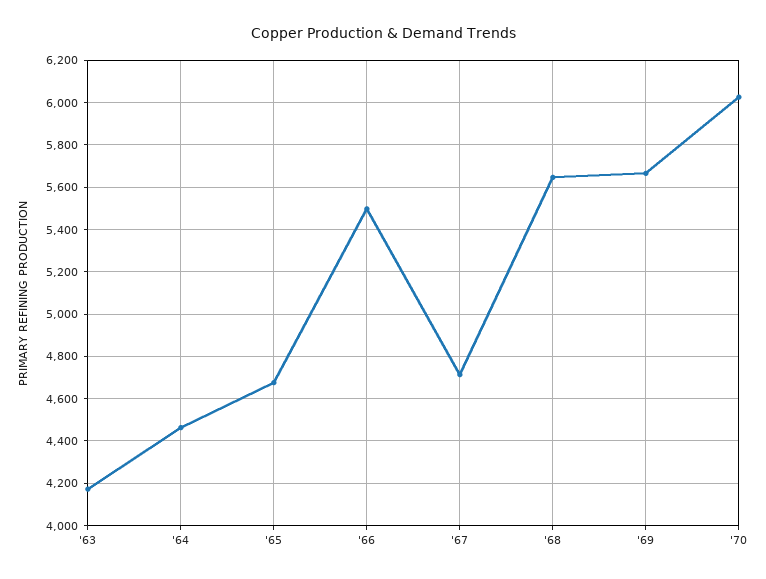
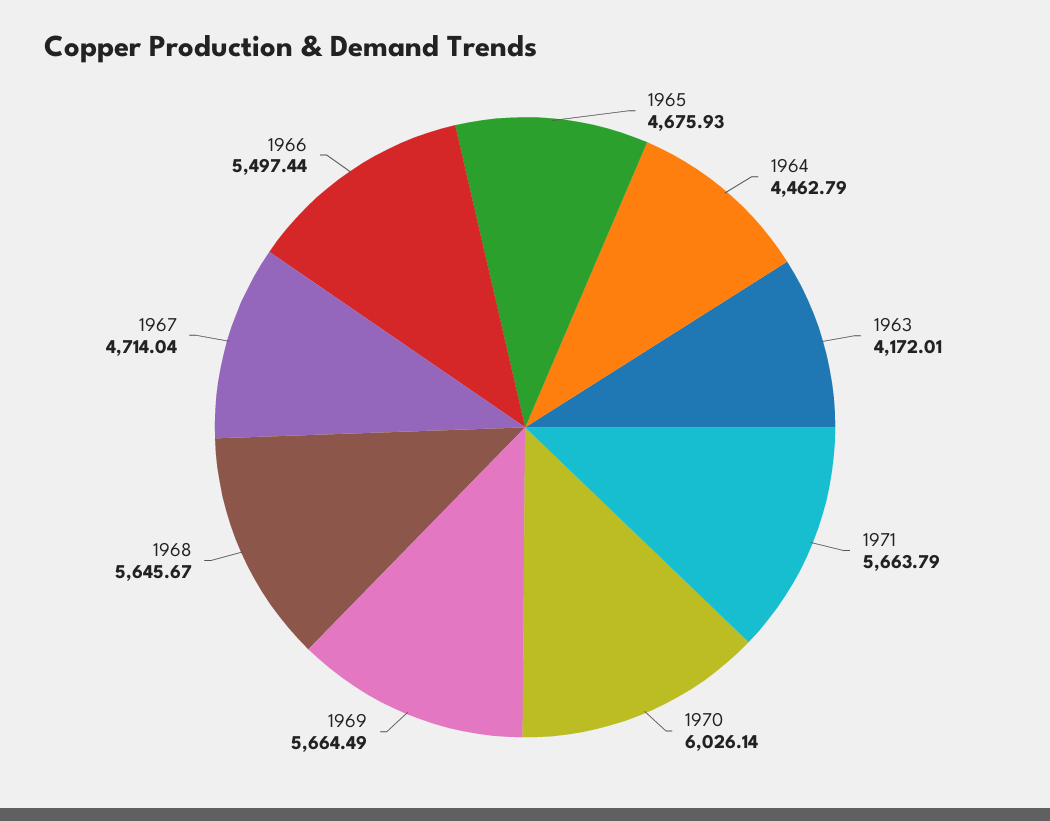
1971: none -> 5663.79

